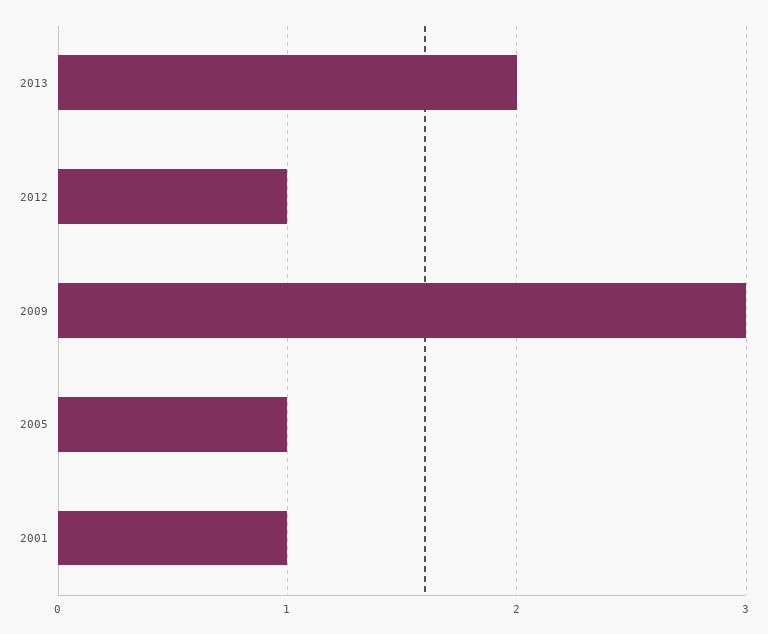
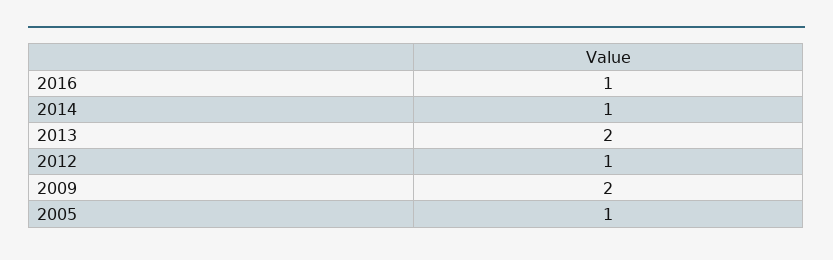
2009: 3 -> 2
2001: 1 -> none
2016: none -> 1
2014: none -> 1

